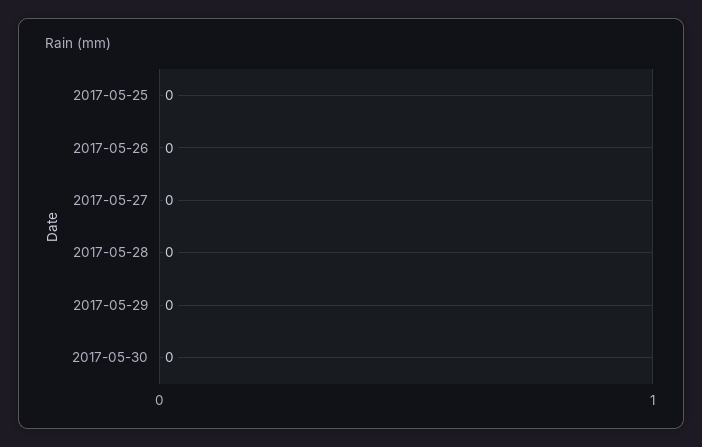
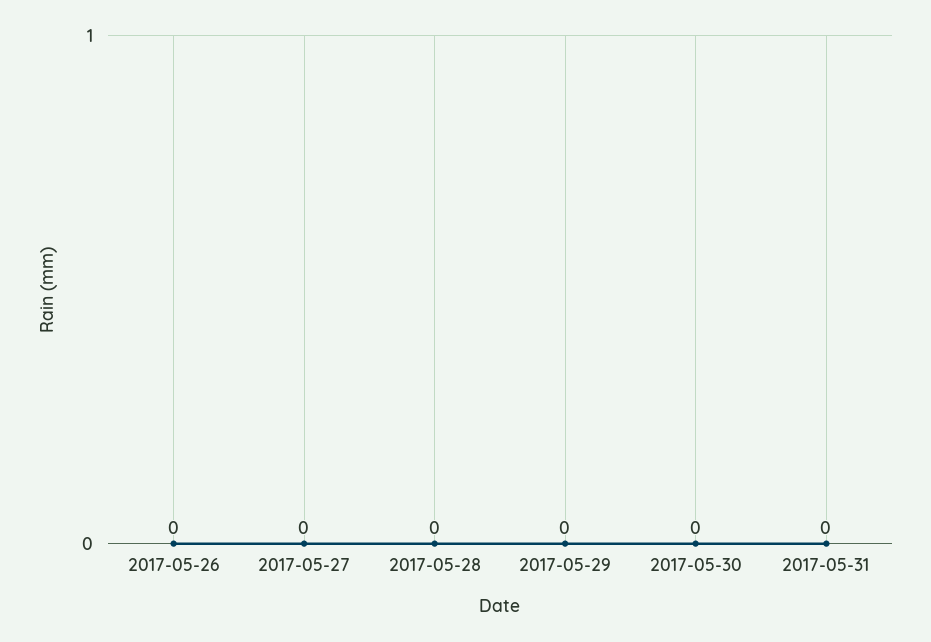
2017-05-25: 0 -> none
2017-05-31: none -> 0

